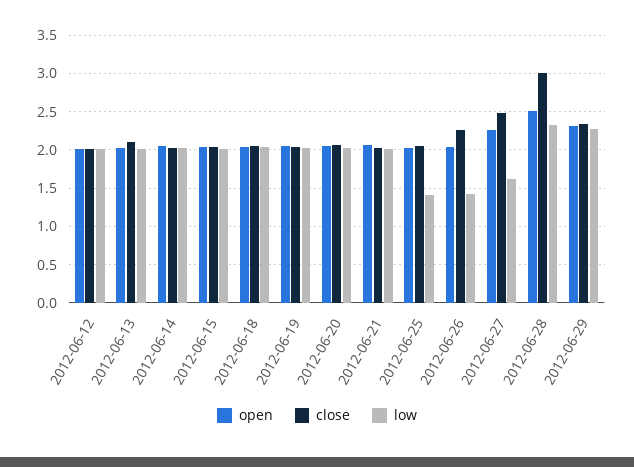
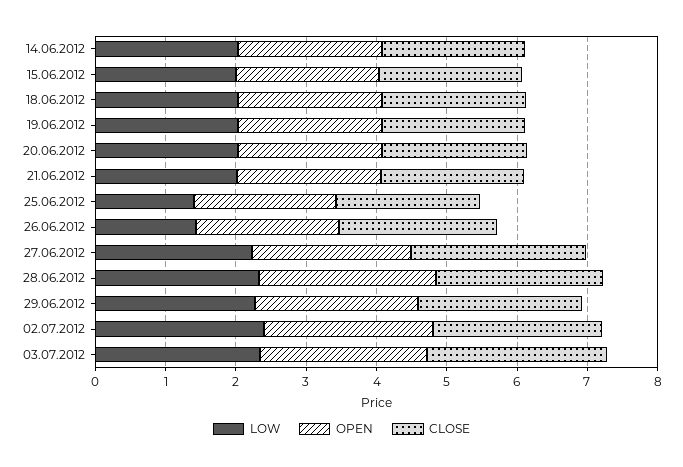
open, 2012-06-12: 2 -> none
close, 2012-06-12: 2 -> none
low, 2012-06-12: 2 -> none
open, 2012-06-13: 2 -> none
close, 2012-06-13: 2.1 -> none
low, 2012-06-13: 2 -> none
low, 2012-06-27: 1.6 -> 2.2
close, 2012-06-28: 3 -> 2.4
low, 02.07.2012: none -> 2.4
open, 02.07.2012: none -> 2.4
close, 02.07.2012: none -> 2.4
low, 03.07.2012: none -> 2.4
open, 03.07.2012: none -> 2.4
close, 03.07.2012: none -> 2.6

